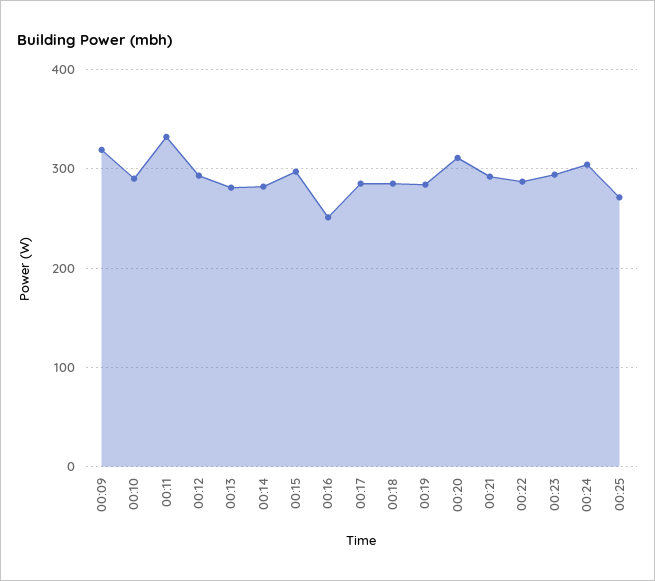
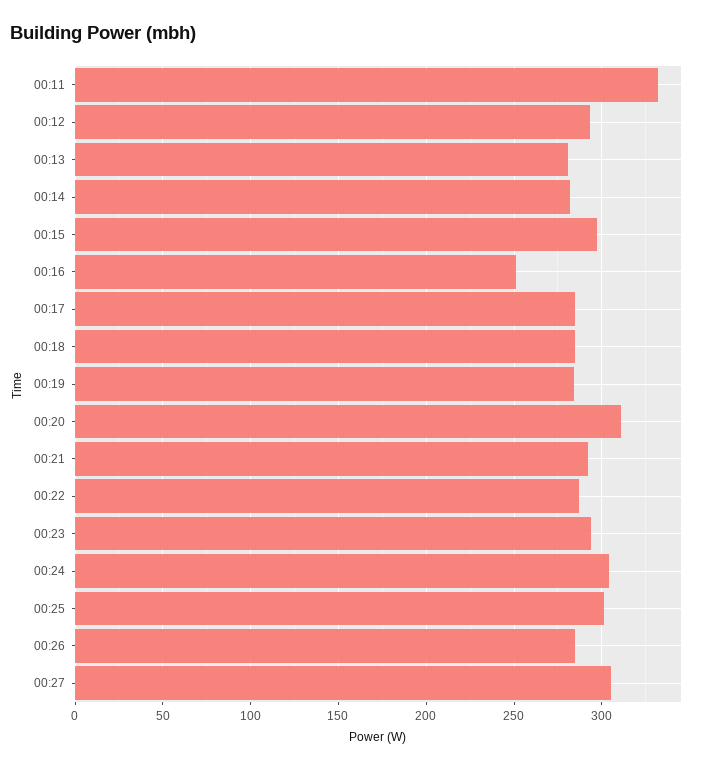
00:09: 320 -> none
00:10: 290 -> none
00:25: 270 -> 300
00:26: none -> 285
00:27: none -> 305

